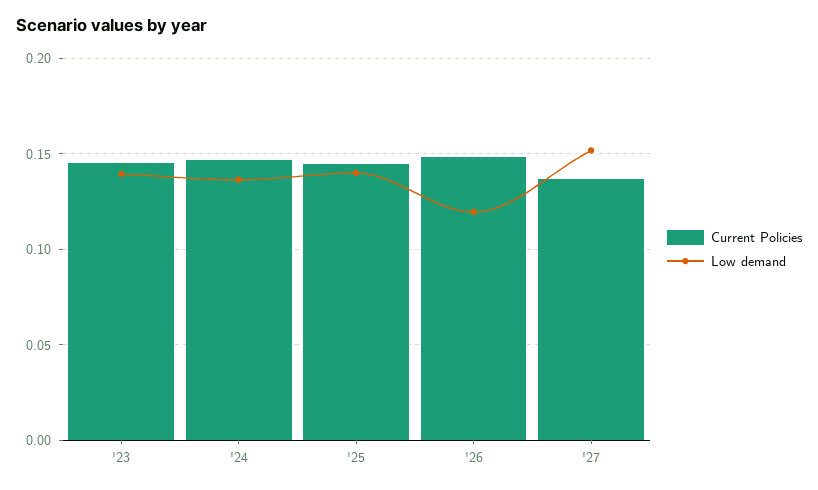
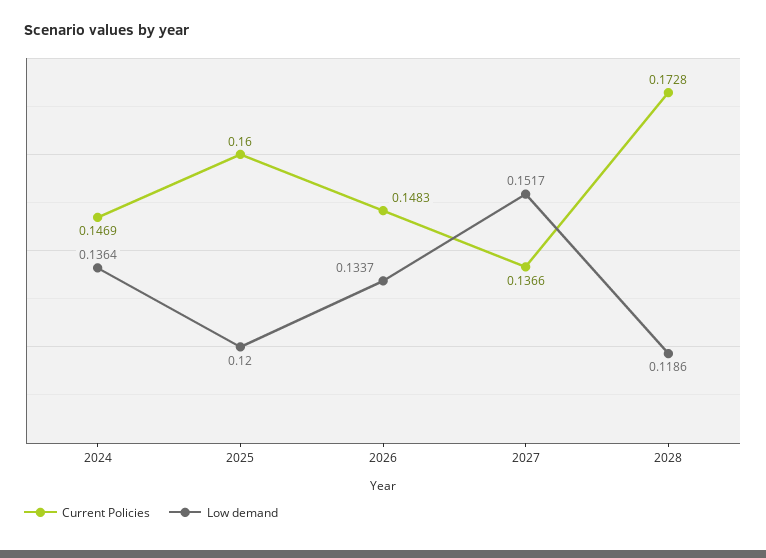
Current Policies, '23: 0.145 -> none
Low demand, '23: 0.14 -> none
Current Policies, '25: 0.145 -> 0.16
Low demand, '25: 0.14 -> 0.12
Low demand, '26: 0.12 -> 0.1337
Current Policies, 2028: none -> 0.1728
Low demand, 2028: none -> 0.1186

